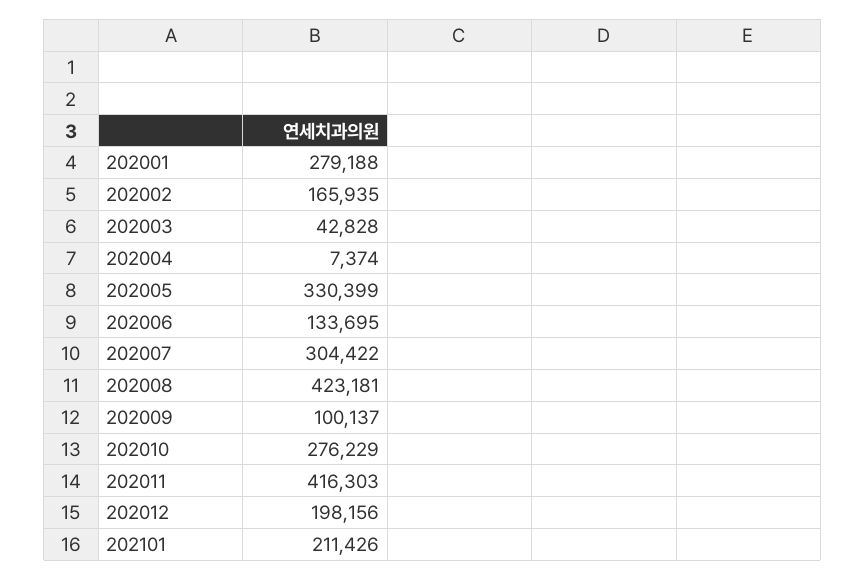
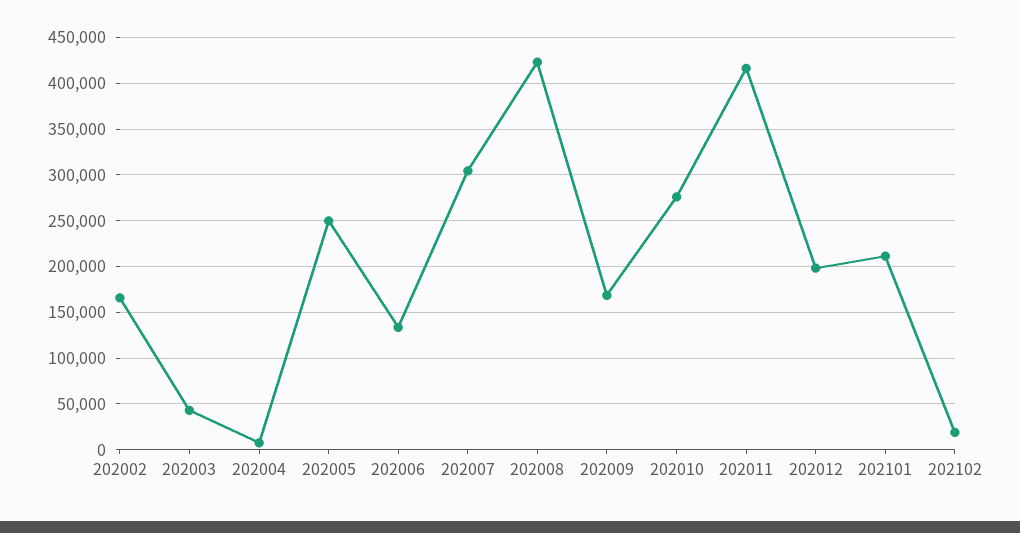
202001: 279188 -> none
202005: 330399 -> 250000
202009: 100137 -> 170000
202102: none -> 20000

